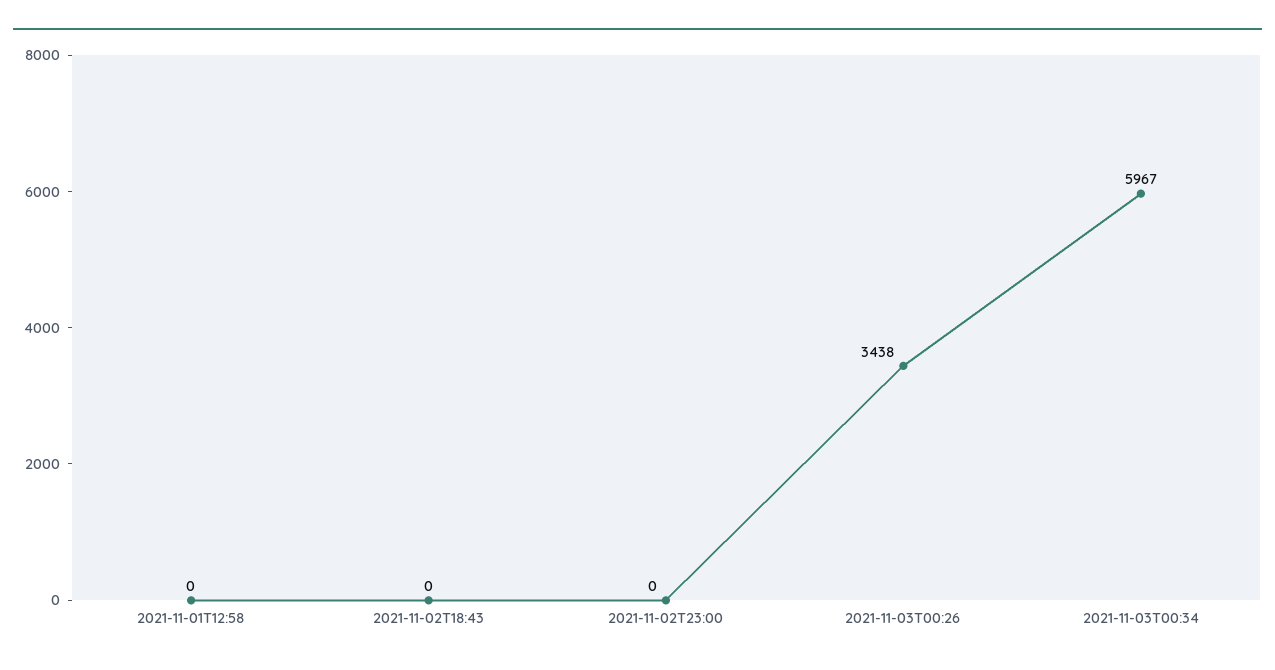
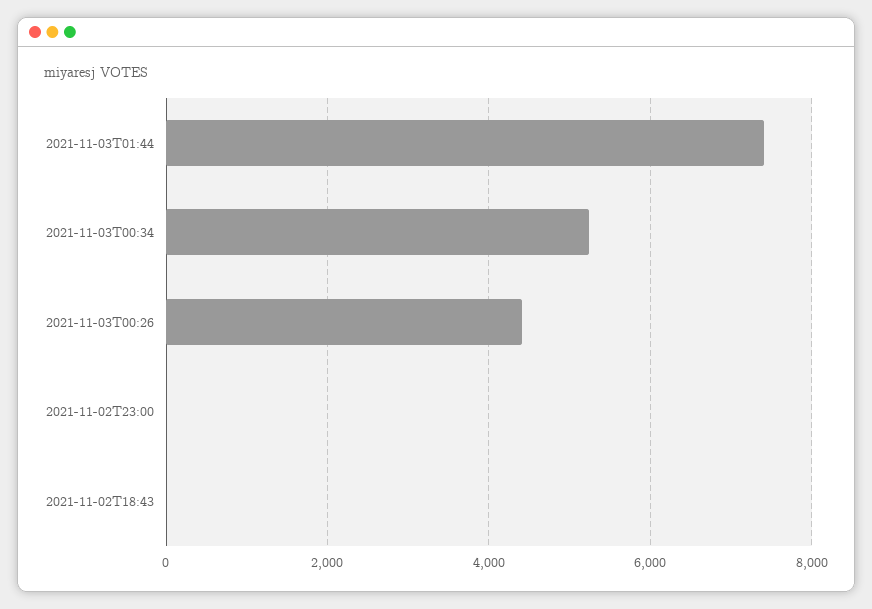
2021-11-01T12:58: 0 -> none
2021-11-03T00:26: 3438 -> 4400
2021-11-03T00:34: 5967 -> 5200
2021-11-03T01:44: none -> 7400

